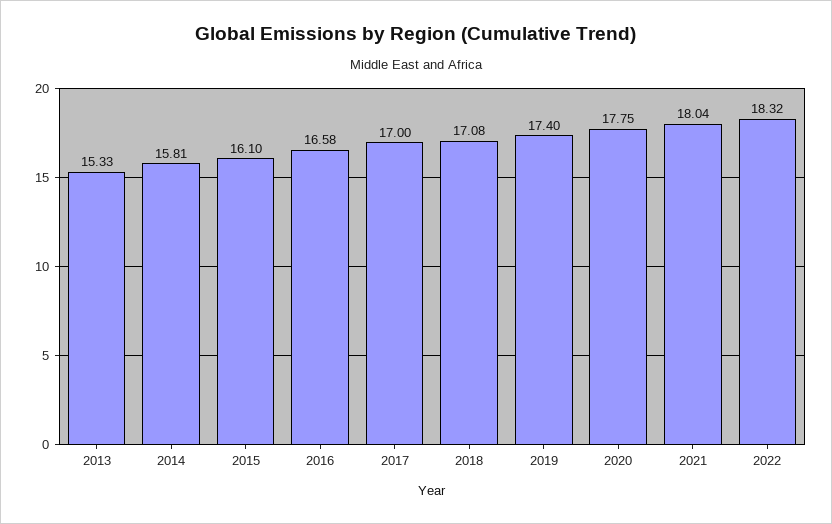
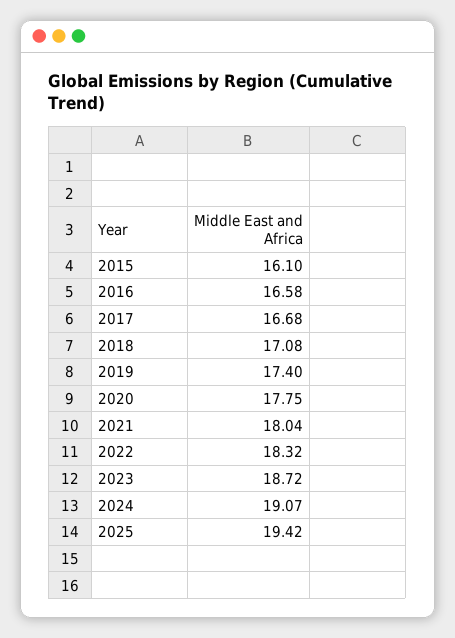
2013: 15.33 -> none
2014: 15.81 -> none
2017: 17 -> 16.68
2023: none -> 18.72
2024: none -> 19.07
2025: none -> 19.42

